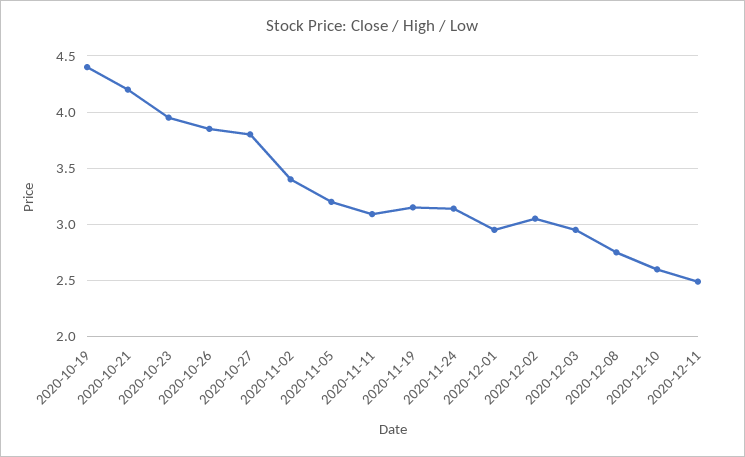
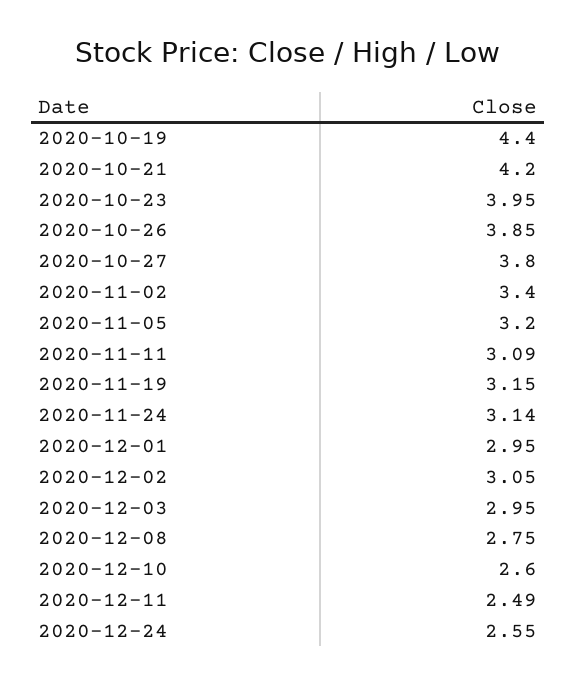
2020-12-24: none -> 2.55

